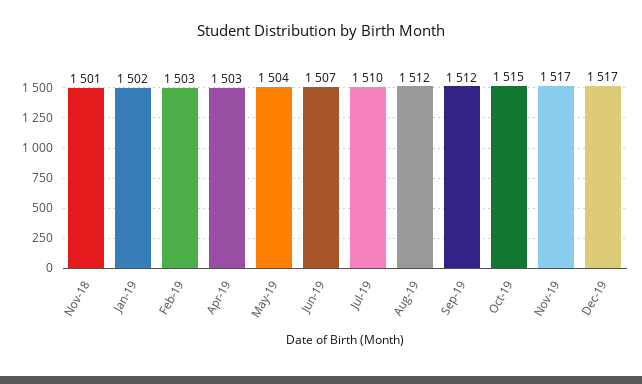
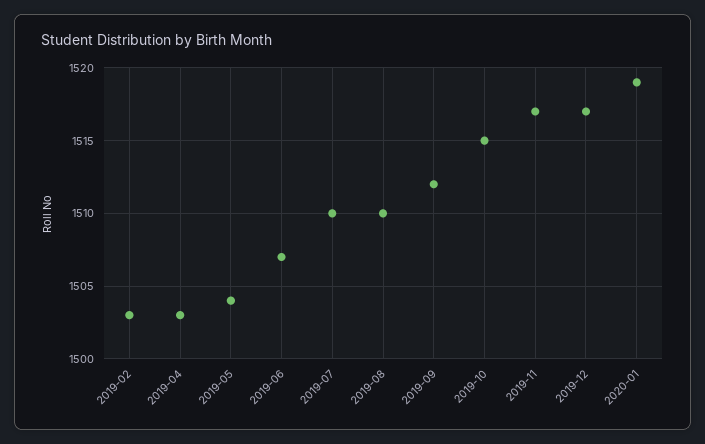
Nov-18: 1501 -> none
Jan-19: 1502 -> none
Aug-19: 1512 -> 1510
2020-01: none -> 1519

